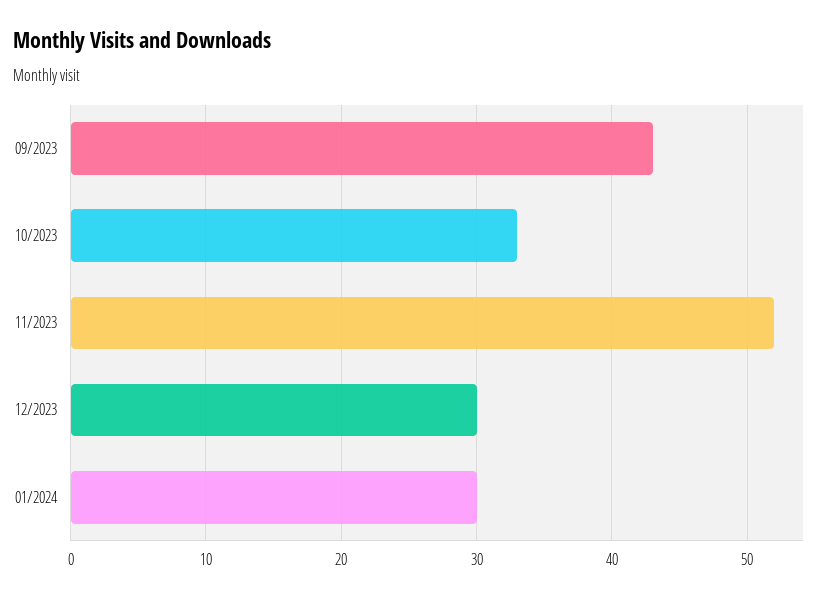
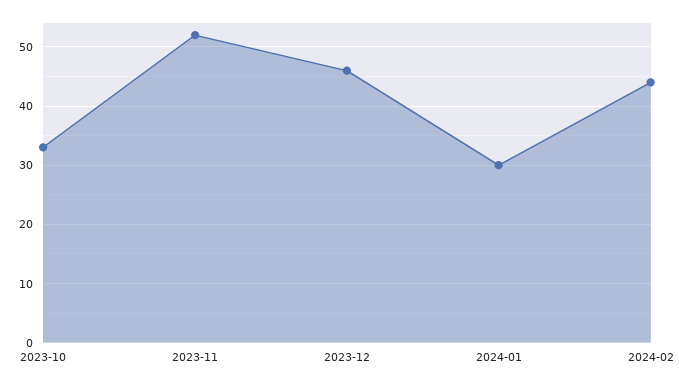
09/2023: 43 -> none
12/2023: 30 -> 45
2024-02: none -> 45

